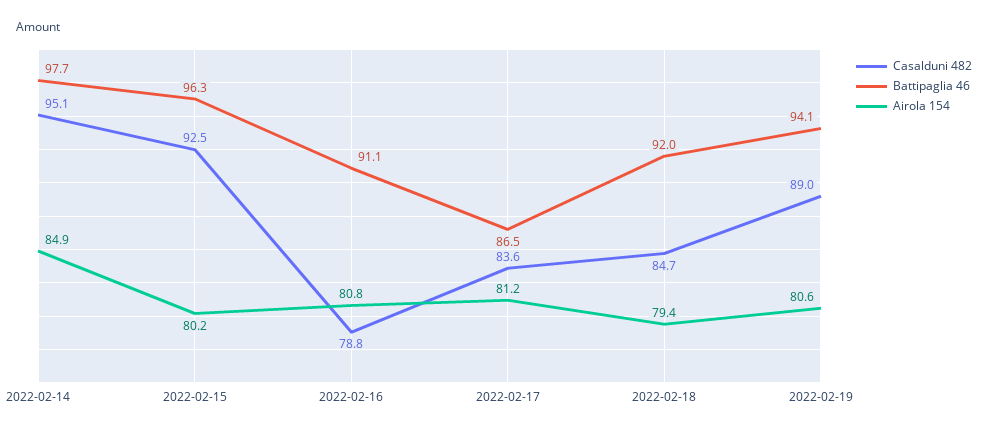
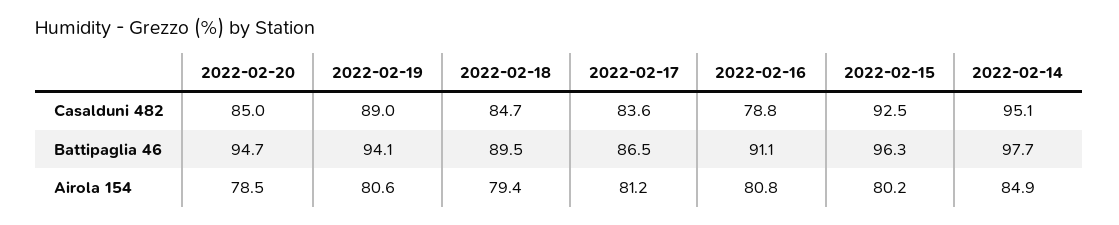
Battipaglia 46, 2022-02-18: 92 -> 89.5
Casalduni 482, 2022-02-20: none -> 85
Battipaglia 46, 2022-02-20: none -> 94.7
Airola 154, 2022-02-20: none -> 78.5

